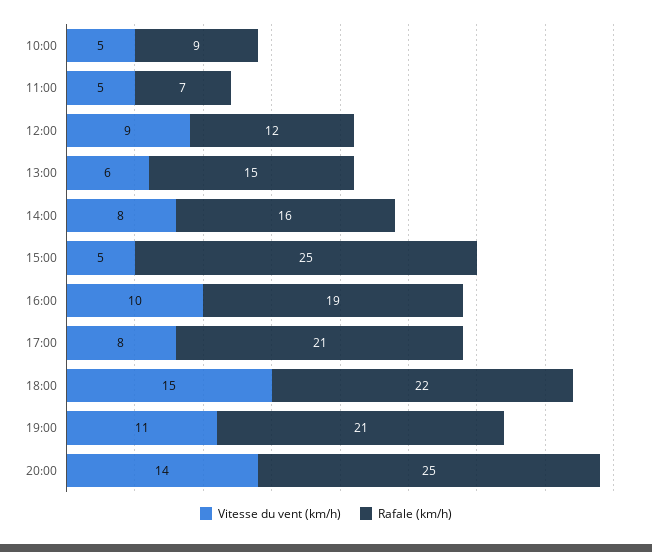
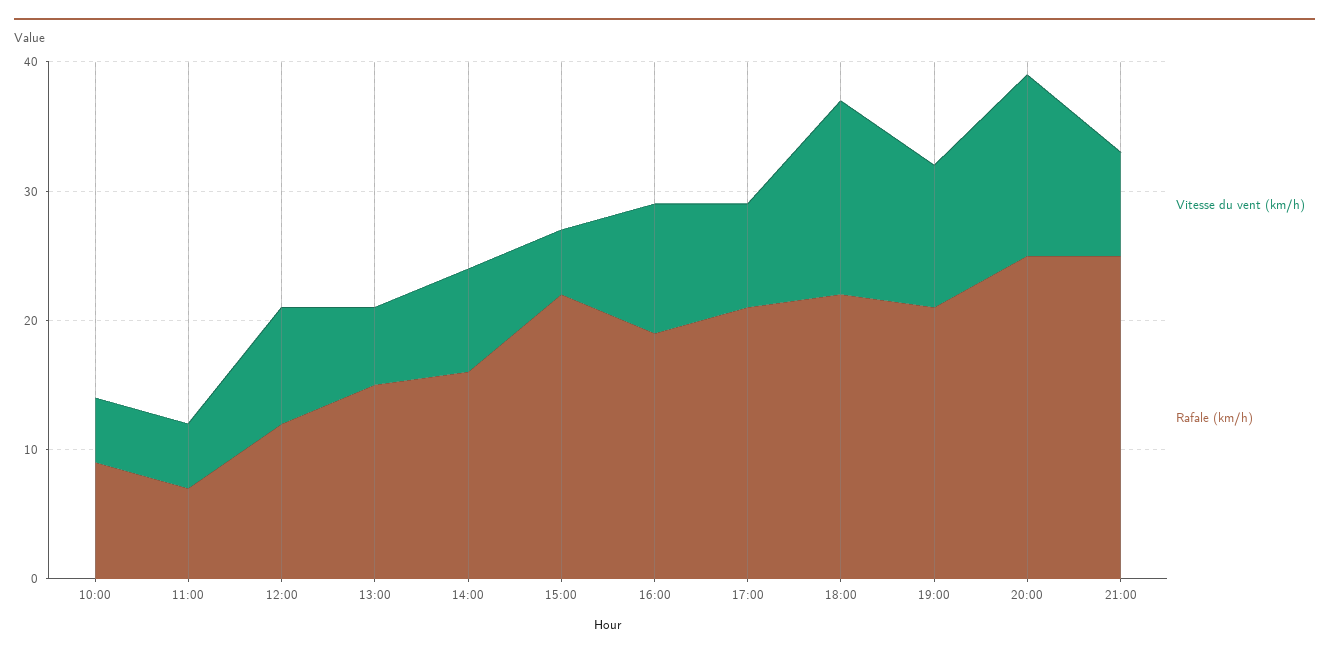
Rafale (km/h), 15:00: 25 -> 22
Vitesse du vent (km/h), 21:00: none -> 8
Rafale (km/h), 21:00: none -> 25

